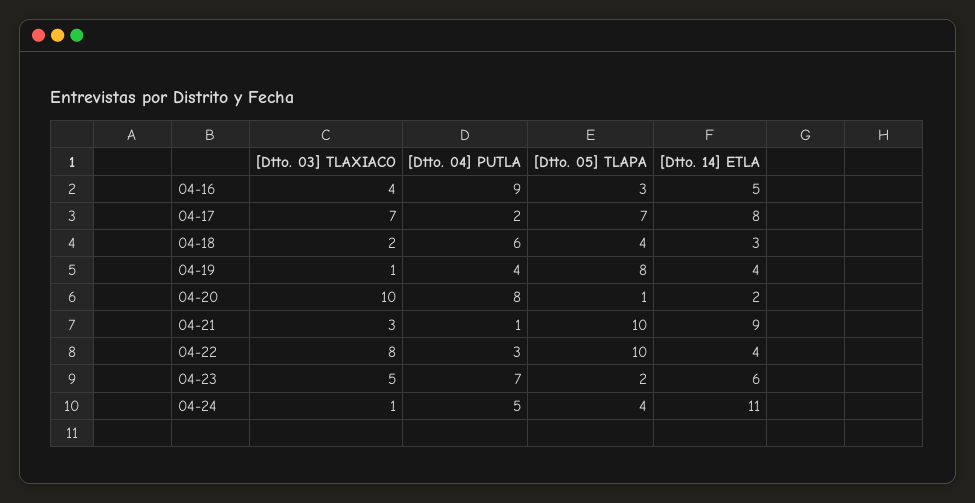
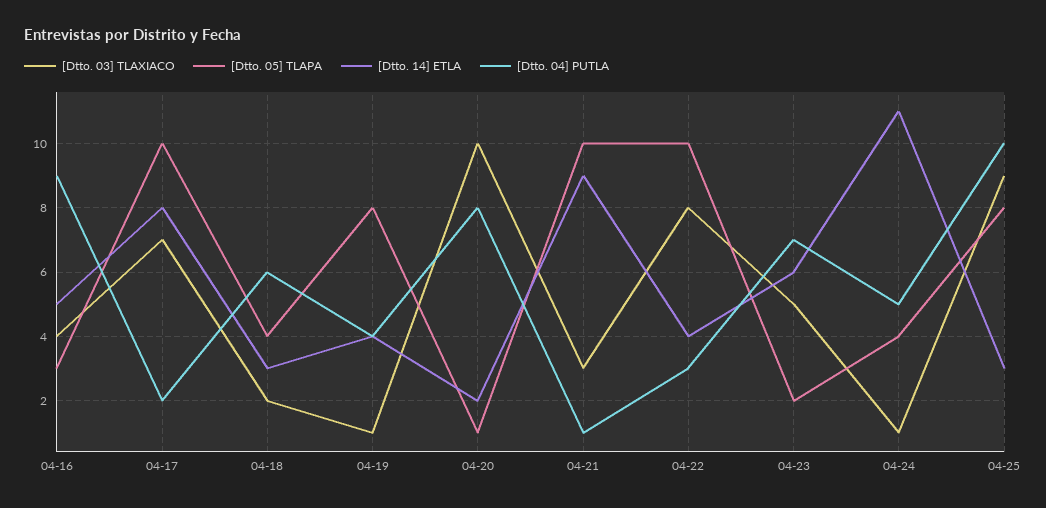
[Dtto. 05] TLAPA, 04-17: 7 -> 10
[Dtto. 03] TLAXIACO, 04-25: none -> 9
[Dtto. 05] TLAPA, 04-25: none -> 8
[Dtto. 14] ETLA, 04-25: none -> 3
[Dtto. 04] PUTLA, 04-25: none -> 10

